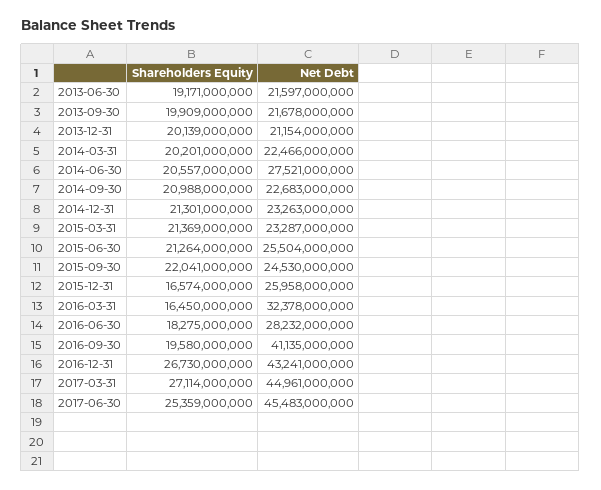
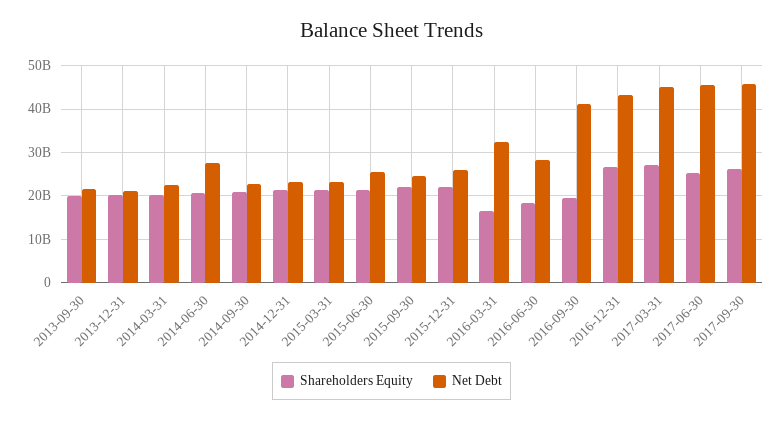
Shareholders Equity, 2013-06-30: 19171000000 -> none
Net Debt, 2013-06-30: 21597000000 -> none
Shareholders Equity, 2015-12-31: 16574000000 -> 22000000000
Shareholders Equity, 2017-09-30: none -> 26000000000
Net Debt, 2017-09-30: none -> 46000000000

